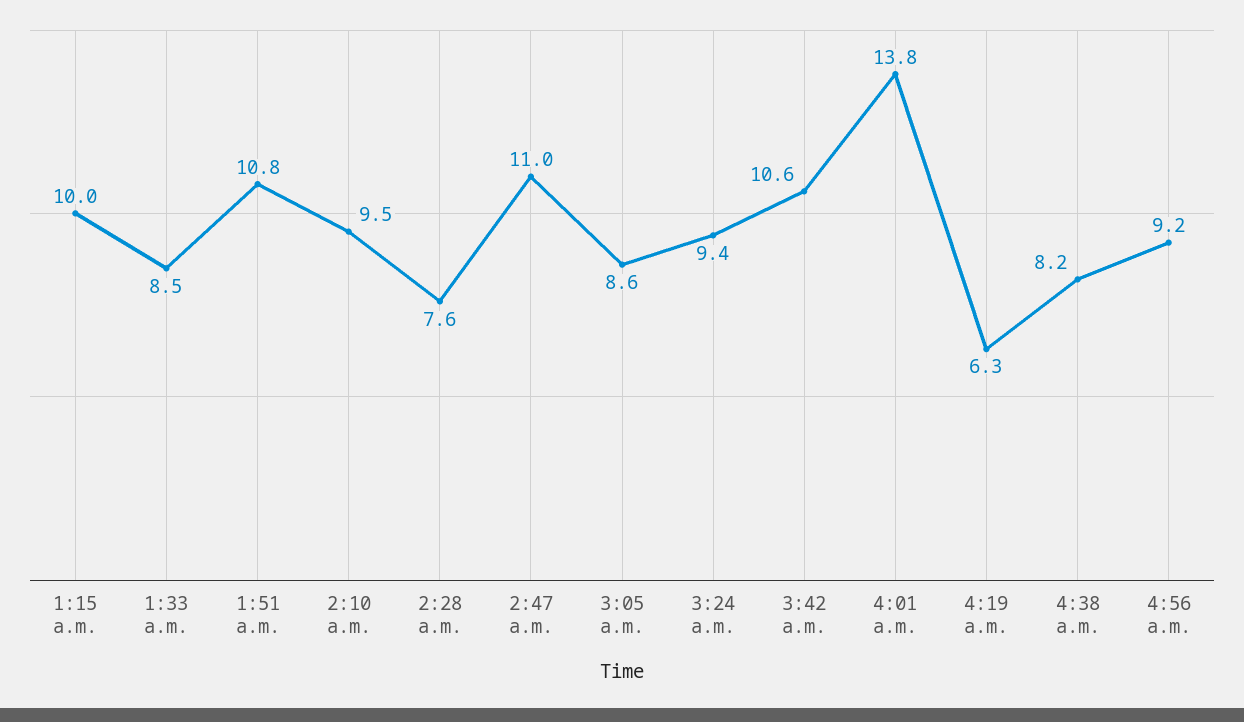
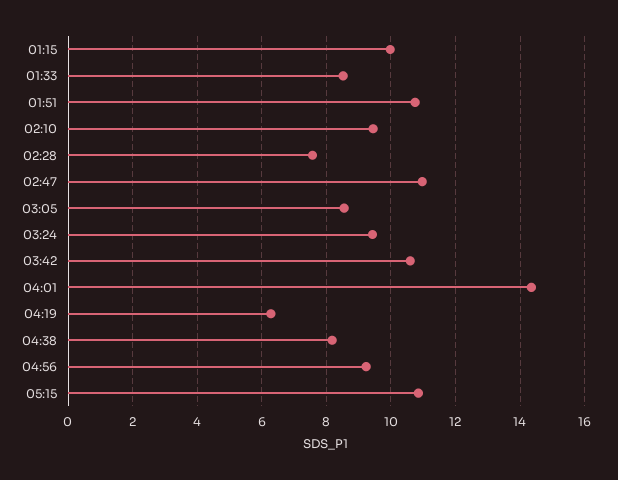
4:01 a.m.: 13.8 -> 14.4
05:15: none -> 10.8

